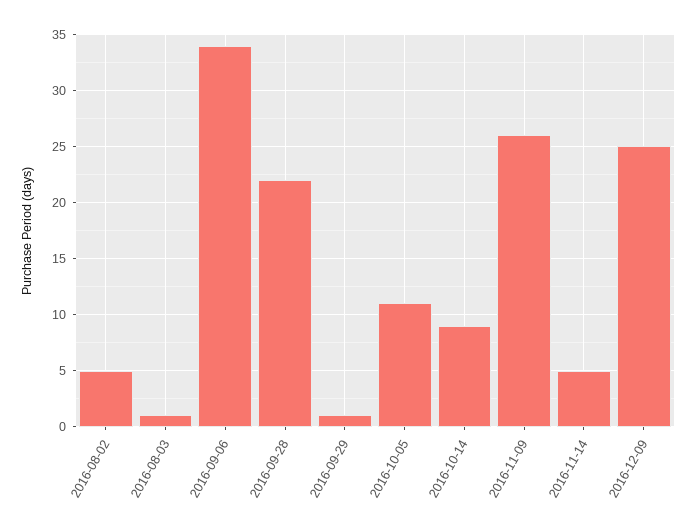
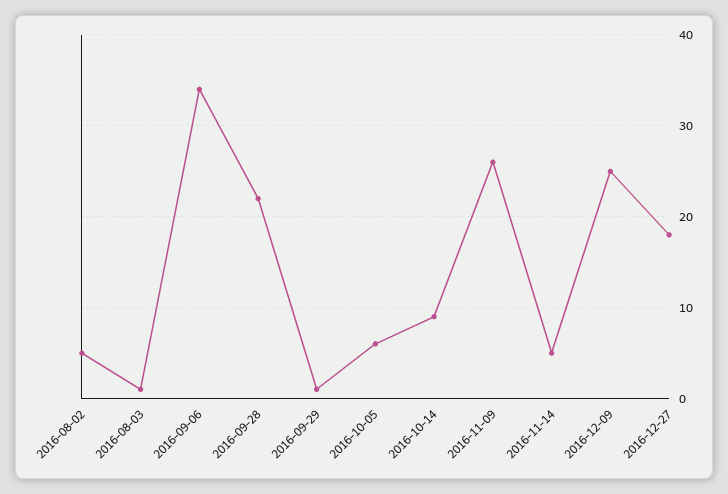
2016-10-05: 11 -> 6
2016-12-27: none -> 18

